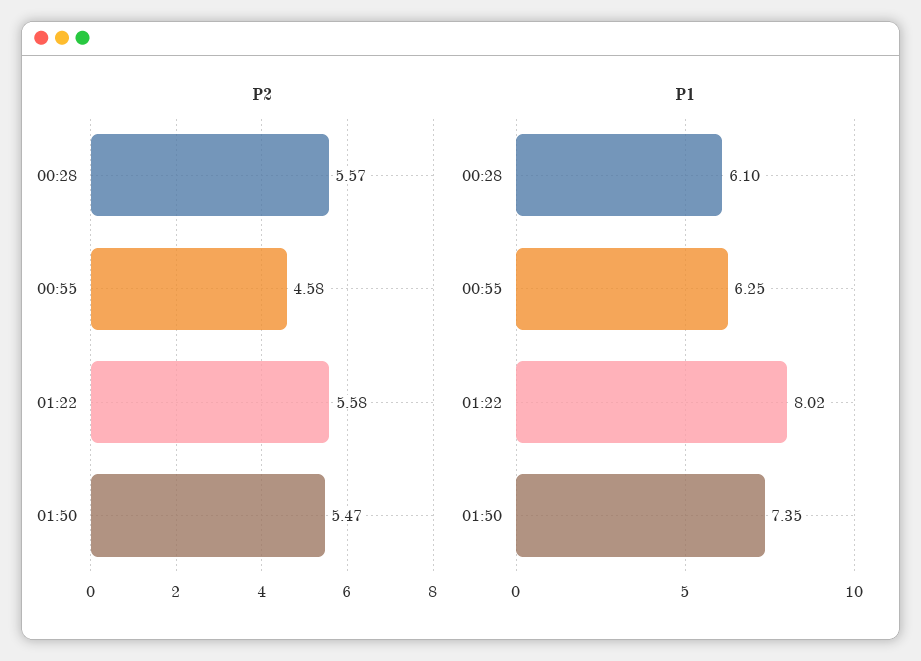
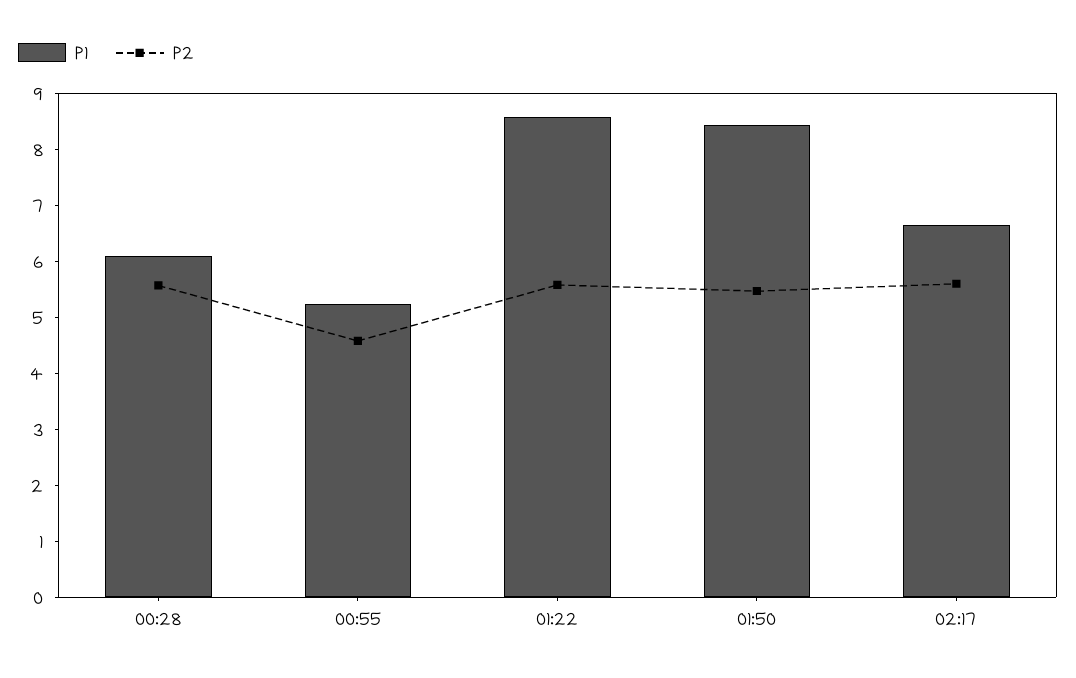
P1, 00:55: 6.25 -> 5.2
P1, 01:22: 8.02 -> 8.6
P1, 01:50: 7.35 -> 8.4
P1, 02:17: none -> 6.6
P2, 02:17: none -> 5.6

